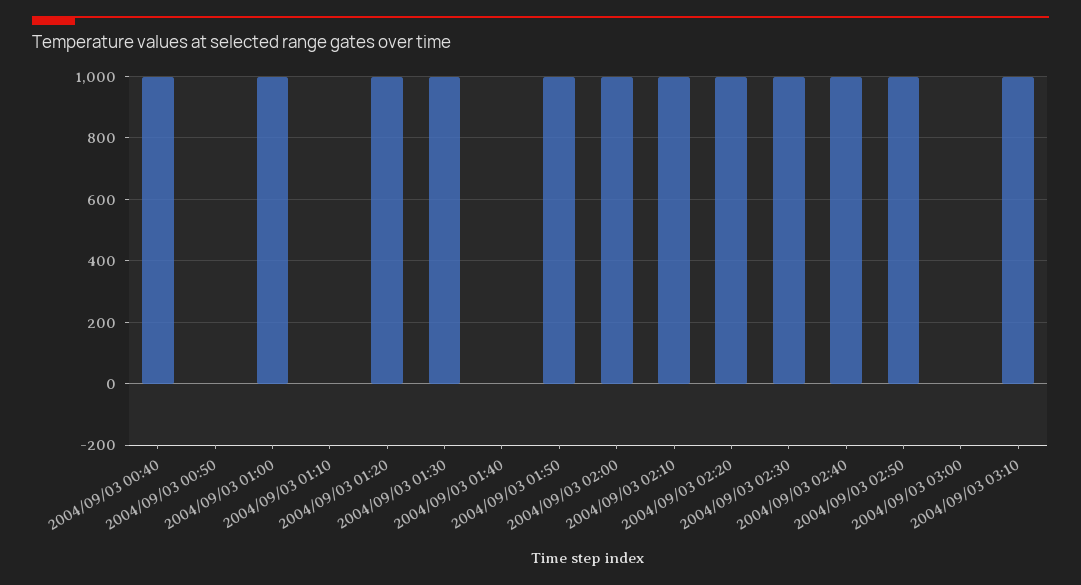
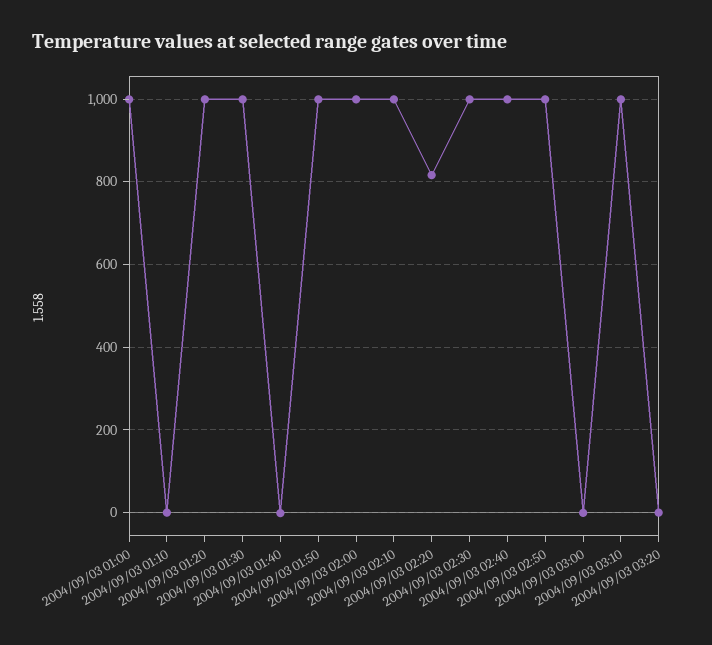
2004/09/03 00:40: 1000 -> none
2004/09/03 00:50: 0 -> none
2004/09/03 02:20: 1000 -> 820
2004/09/03 03:20: none -> 0

